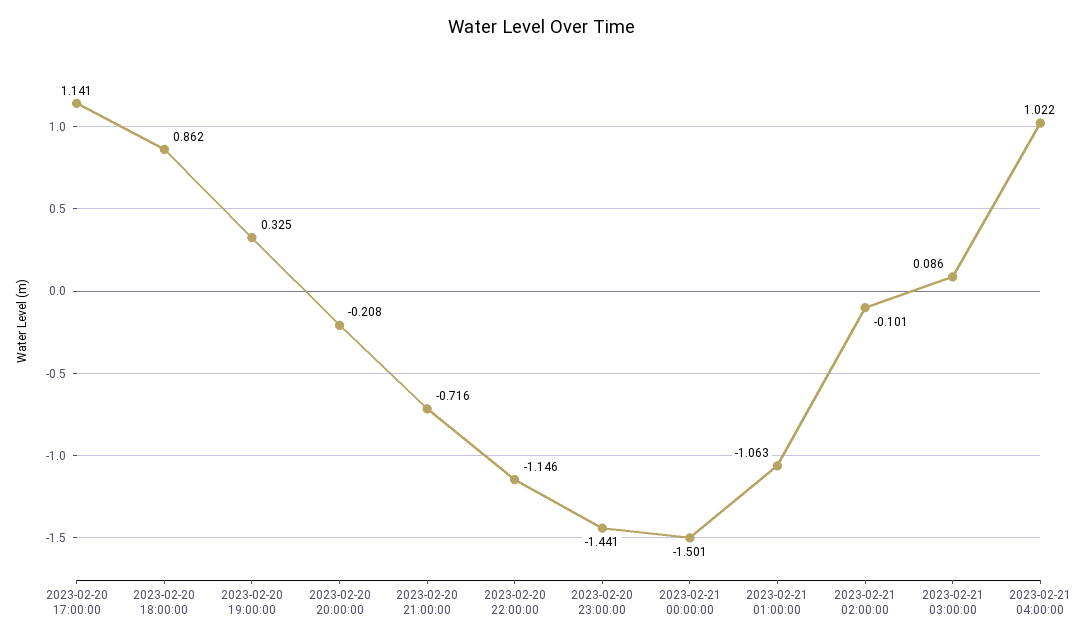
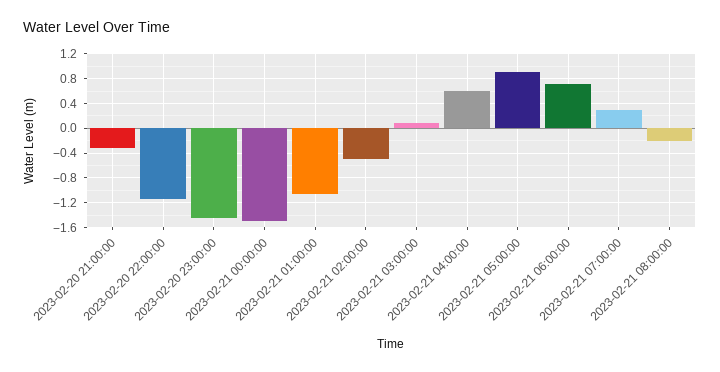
2023-02-20 17:00:00: 1.141 -> none
2023-02-20 18:00:00: 0.862 -> none
2023-02-20 19:00:00: 0.325 -> none
2023-02-20 20:00:00: -0.208 -> none
2023-02-20 21:00:00: -0.716 -> -0.3
2023-02-21 02:00:00: -0.101 -> -0.5
2023-02-21 04:00:00: 1.022 -> 0.6
2023-02-21 05:00:00: none -> 0.9
2023-02-21 06:00:00: none -> 0.7
2023-02-21 07:00:00: none -> 0.3
2023-02-21 08:00:00: none -> -0.2

